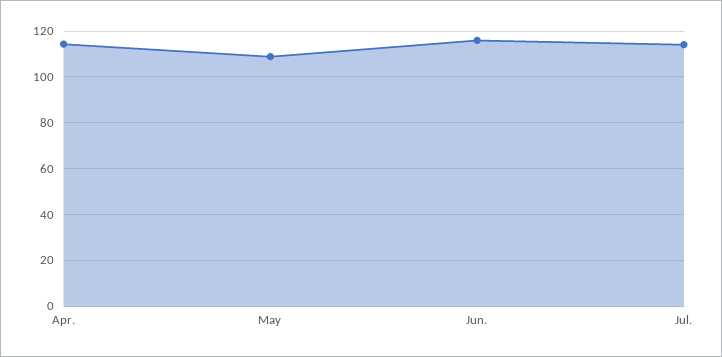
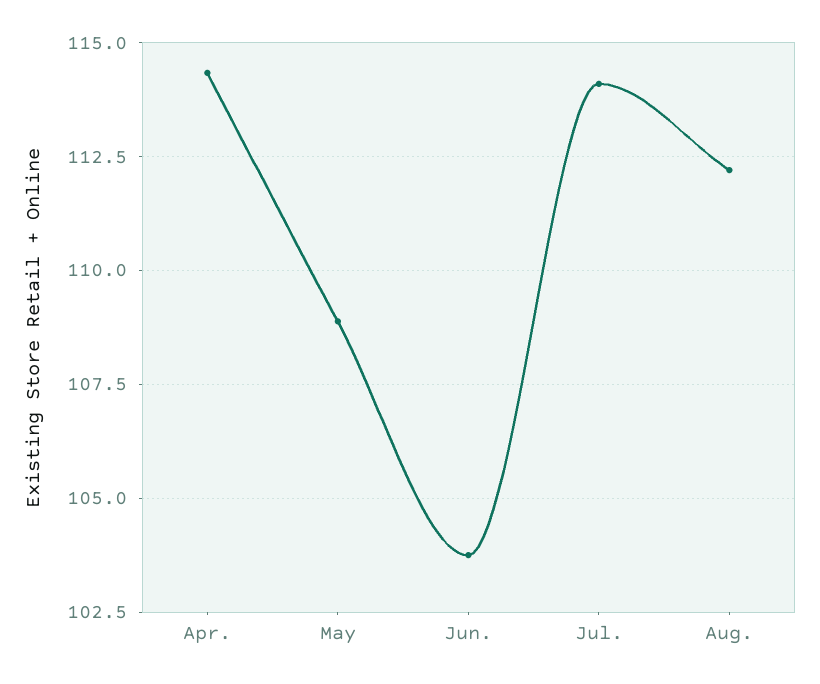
Jun.: 115 -> 103.75
Aug.: none -> 112.25

